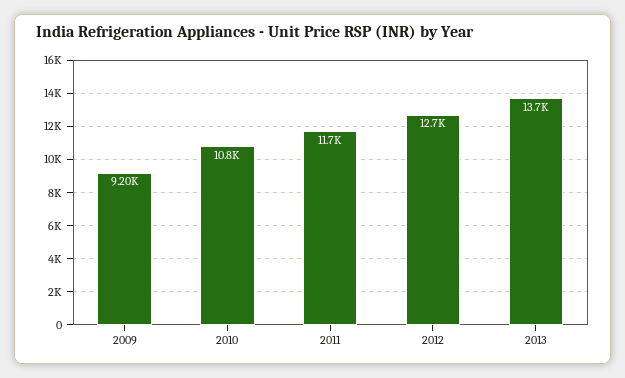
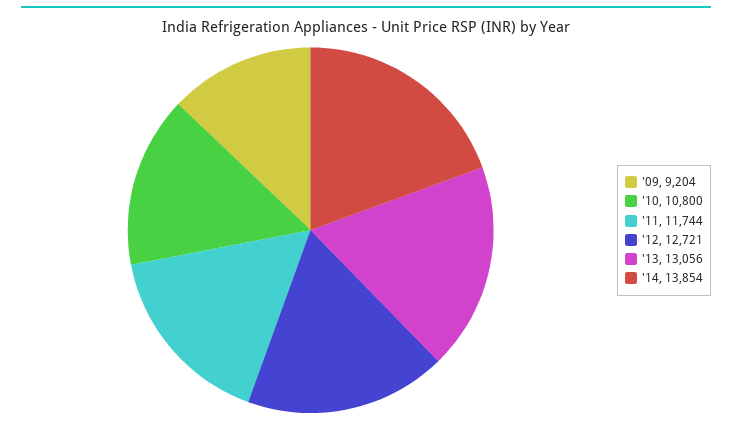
2013: 13700 -> 13056
'14: none -> 13854

